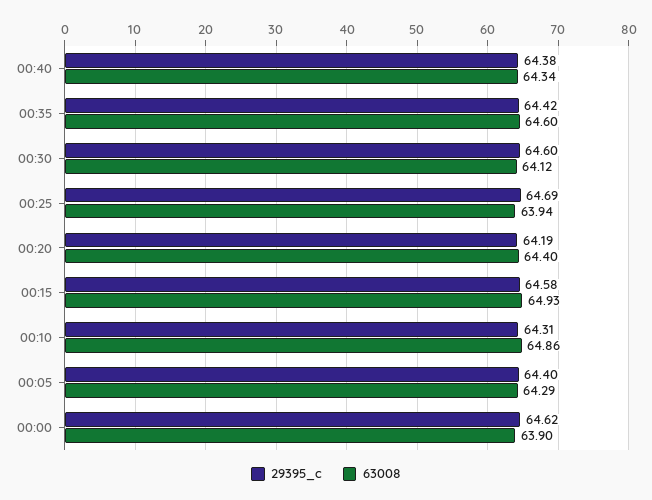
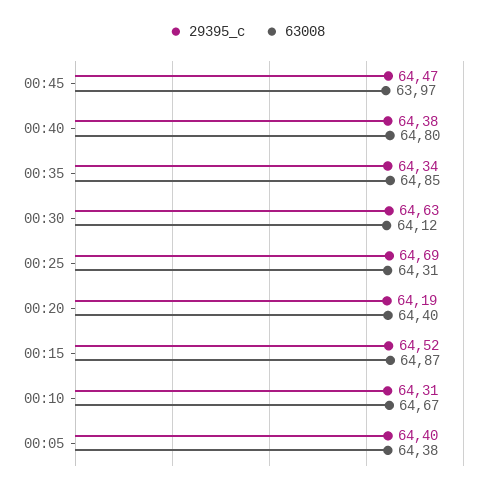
63008, 00:40: 64.34 -> 64.8
29395_c, 00:35: 64.42 -> 64.34
63008, 00:35: 64.6 -> 64.85
29395_c, 00:30: 64.6 -> 64.63
63008, 00:25: 63.94 -> 64.31
29395_c, 00:15: 64.58 -> 64.52
63008, 00:15: 64.93 -> 64.87
63008, 00:10: 64.86 -> 64.67
63008, 00:05: 64.29 -> 64.38
29395_c, 00:00: 64.62 -> none
63008, 00:00: 63.9 -> none
29395_c, 00:45: none -> 64.47
63008, 00:45: none -> 63.97

